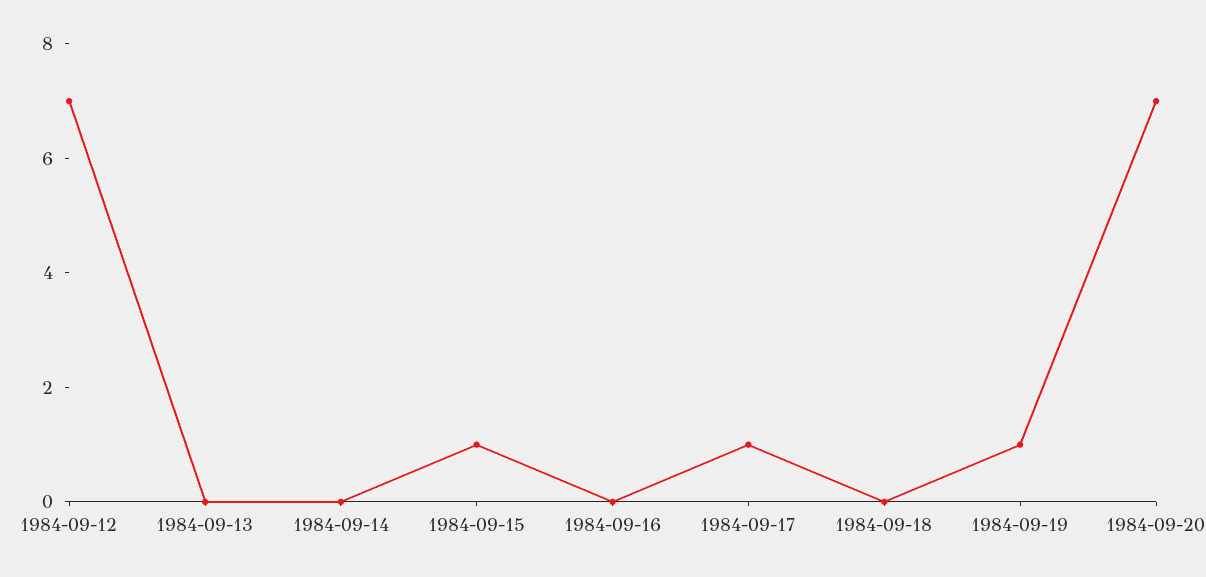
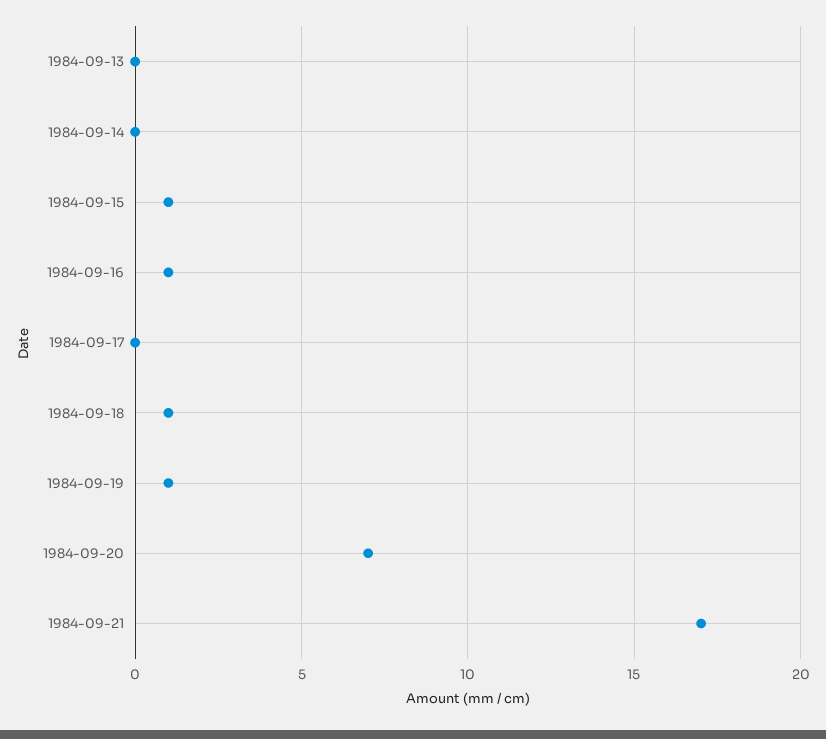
1984-09-12: 7 -> none
1984-09-16: 0 -> 1
1984-09-17: 1 -> 0
1984-09-18: 0 -> 1
1984-09-21: none -> 17

